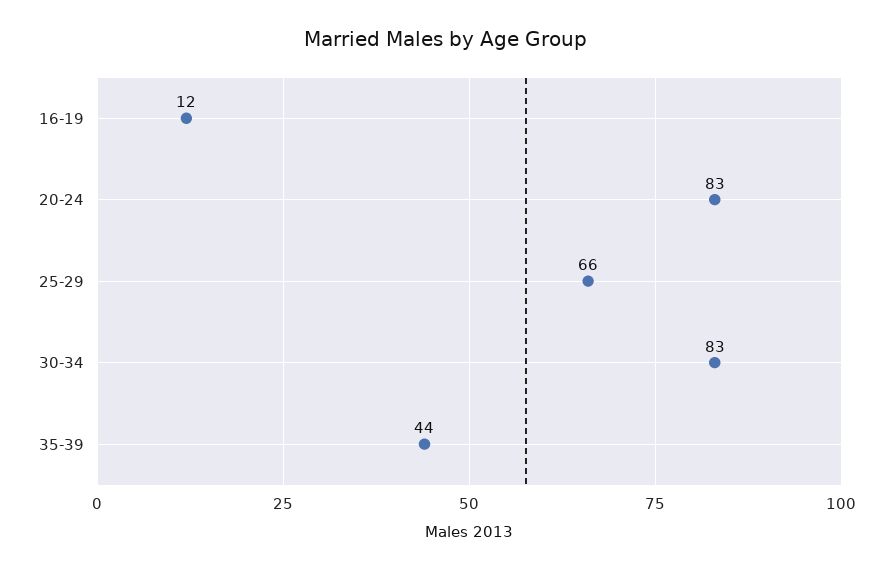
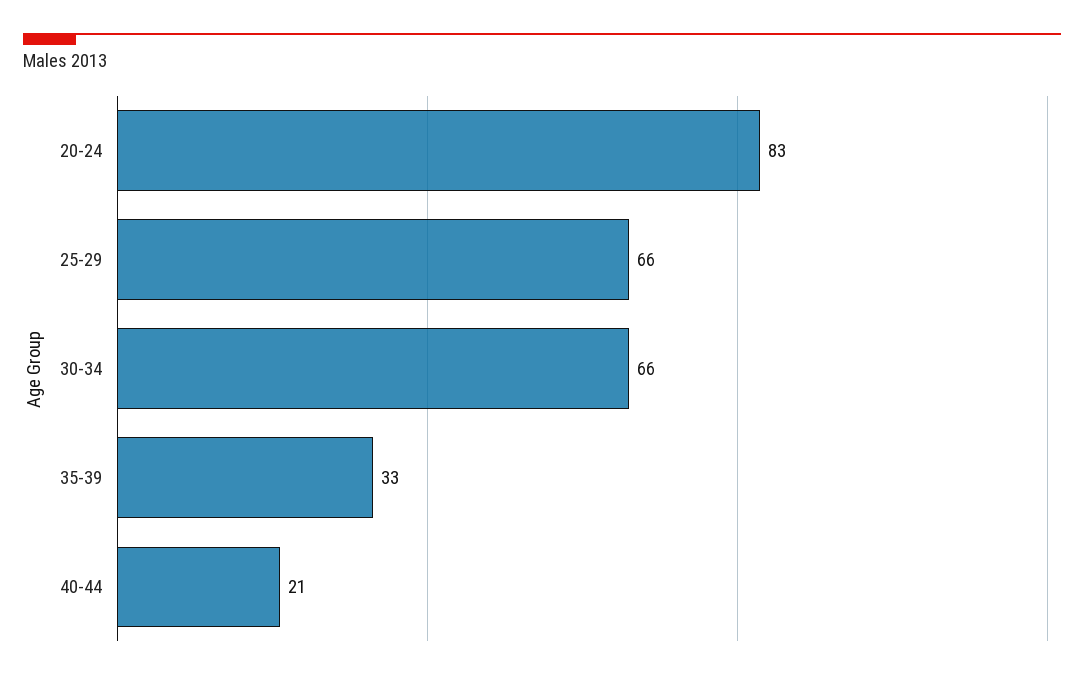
16-19: 12 -> none
30-34: 83 -> 66
35-39: 44 -> 33
40-44: none -> 21

